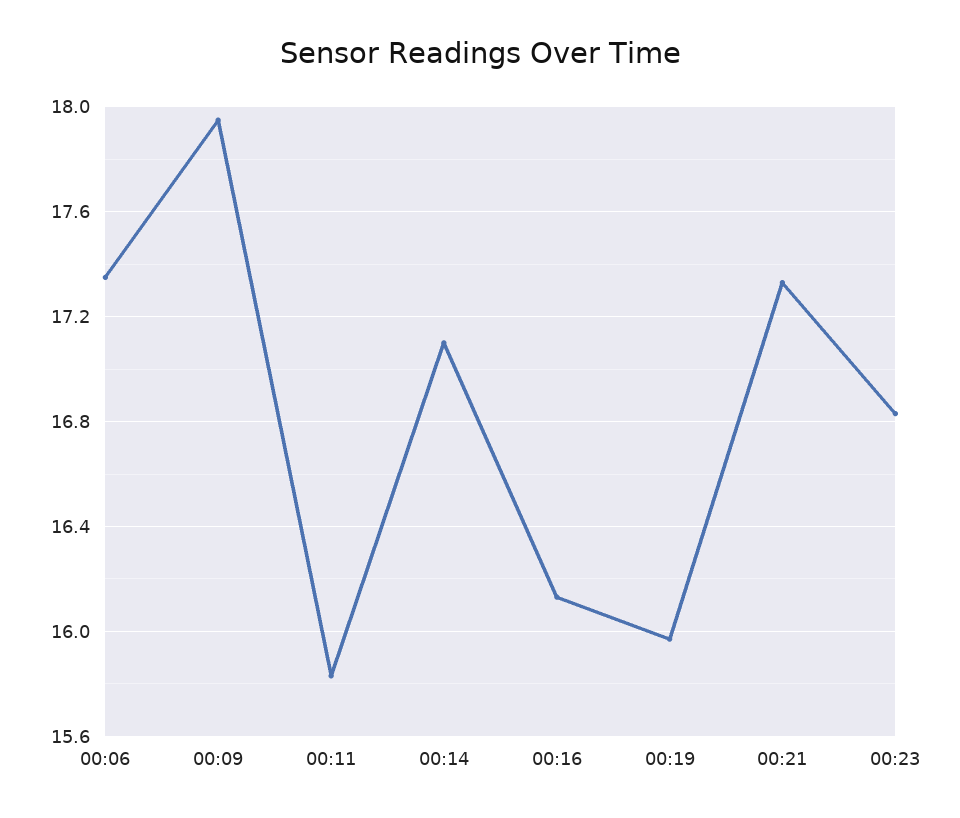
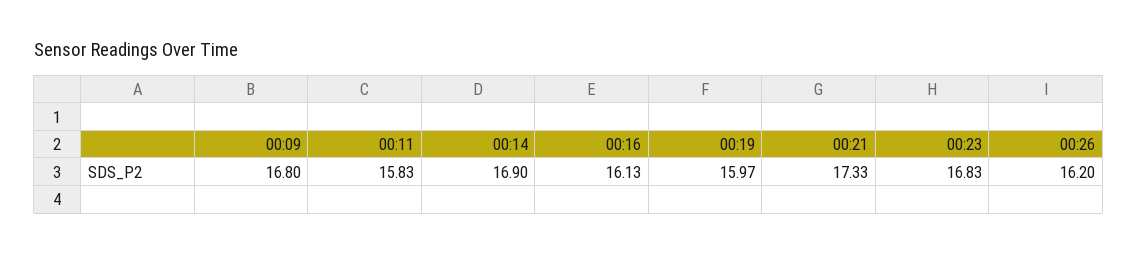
00:06: 17.35 -> none
00:09: 17.95 -> 16.8
00:14: 17.1 -> 16.9
00:26: none -> 16.2

